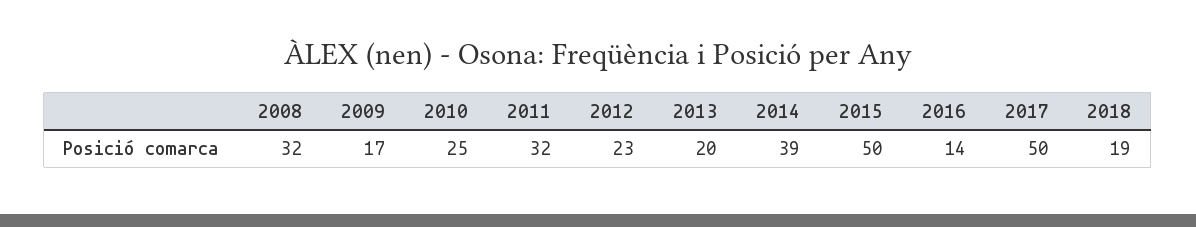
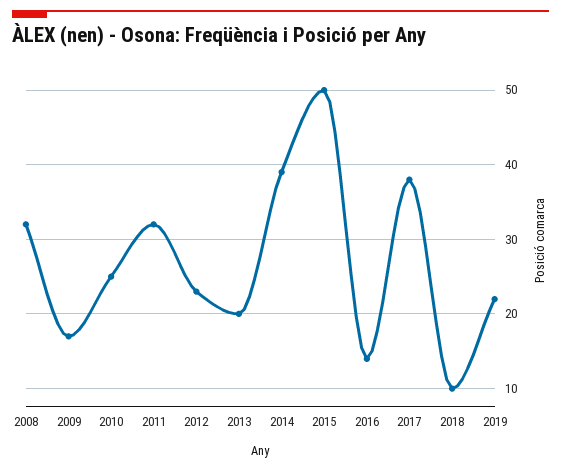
2017: 50 -> 38
2018: 19 -> 10
2019: none -> 22

